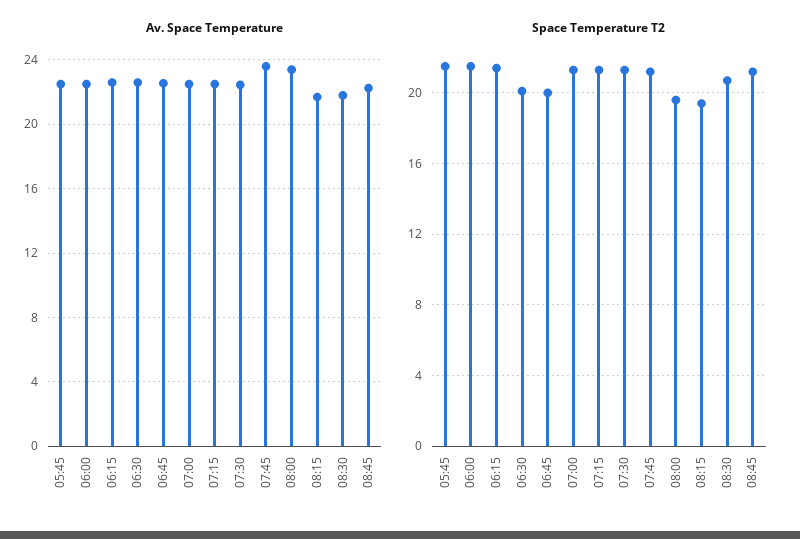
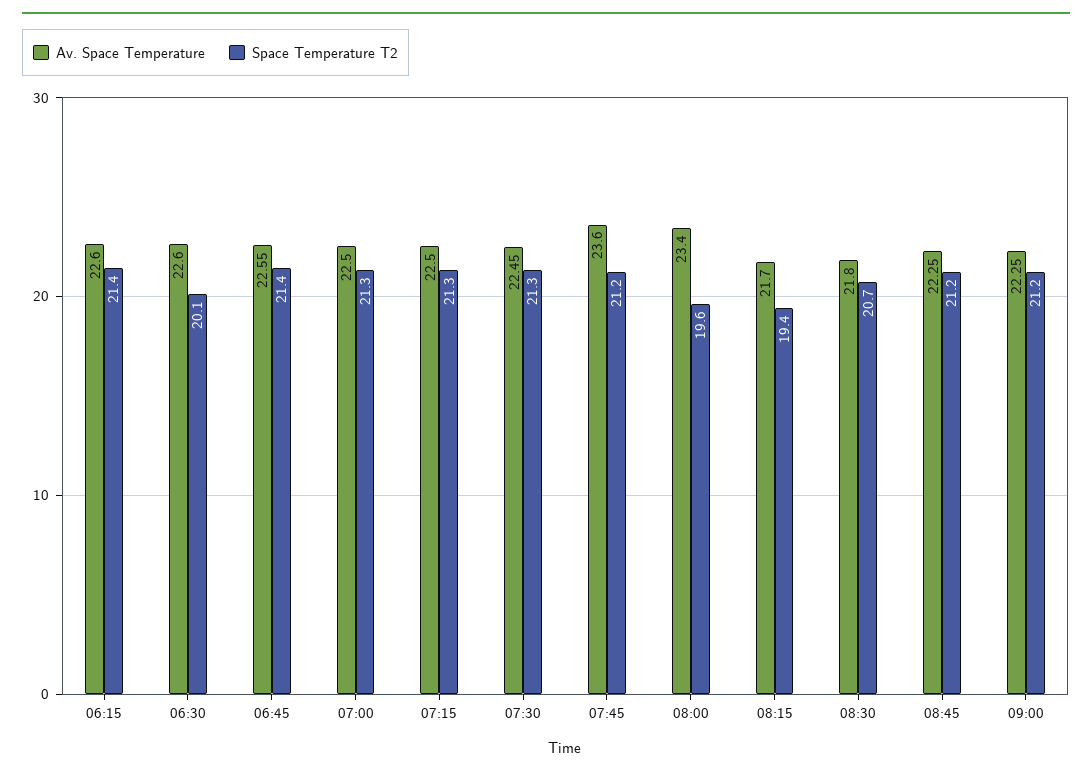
Av. Space Temperature, 05:45: 22.5 -> none
Av. Space Temperature, 06:00: 22.5 -> none
Space Temperature T2, 05:45: 21.5 -> none
Space Temperature T2, 06:00: 21.5 -> none
Space Temperature T2, 06:45: 20 -> 21.4
Av. Space Temperature, 09:00: none -> 22.25
Space Temperature T2, 09:00: none -> 21.2

